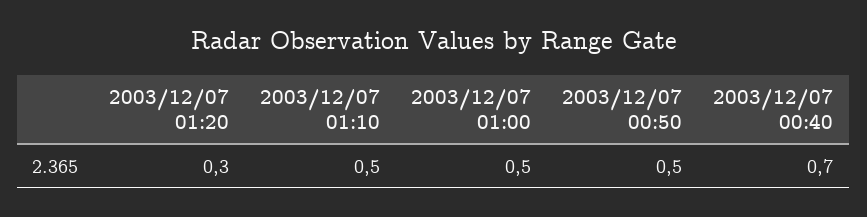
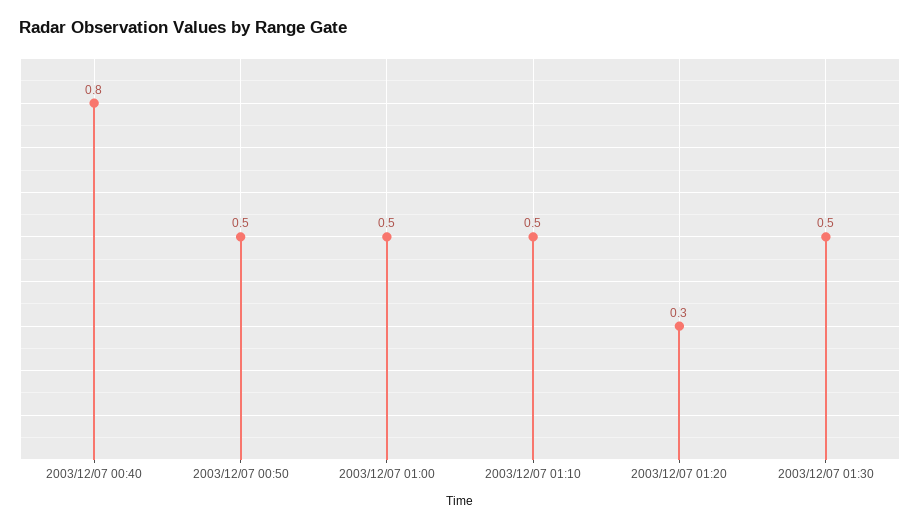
2003/12/07 00:40: 0.7 -> 0.8
2003/12/07 01:30: none -> 0.5

